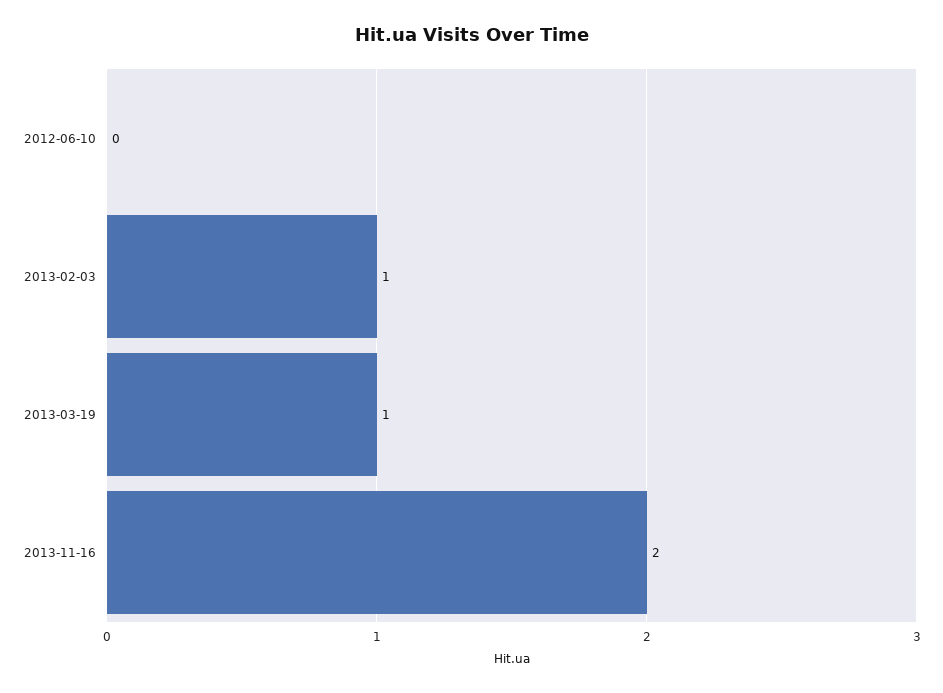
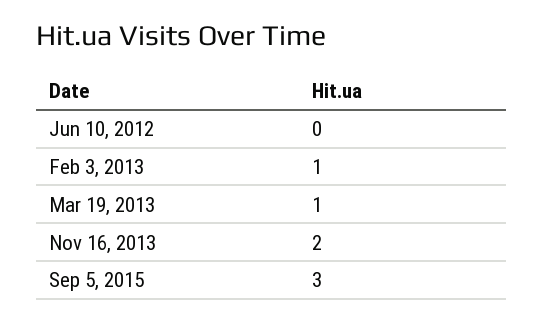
Sep 5, 2015: none -> 3

